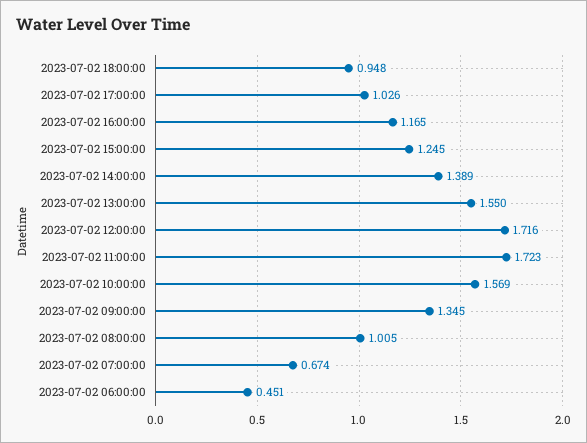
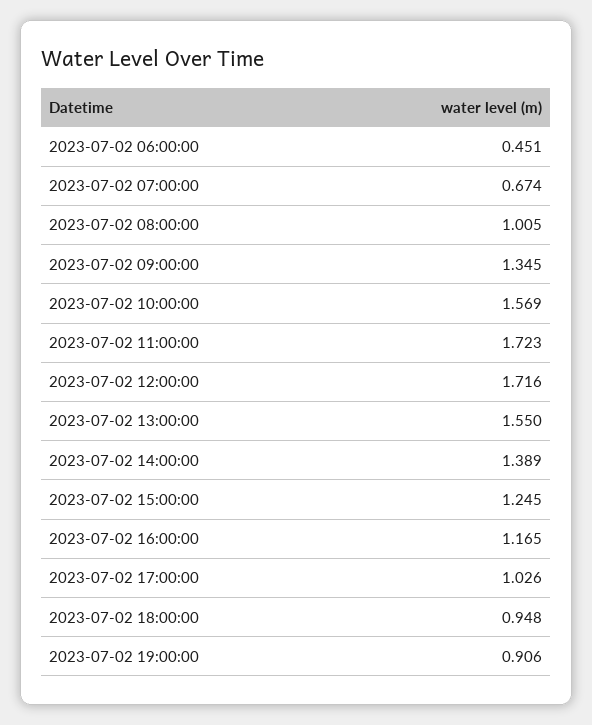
2023-07-02 19:00:00: none -> 0.906

